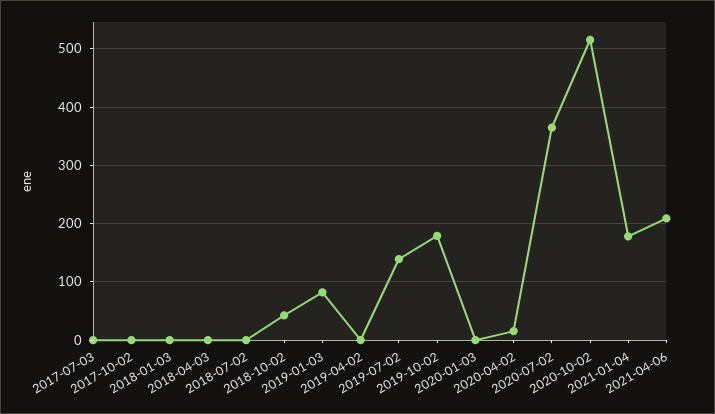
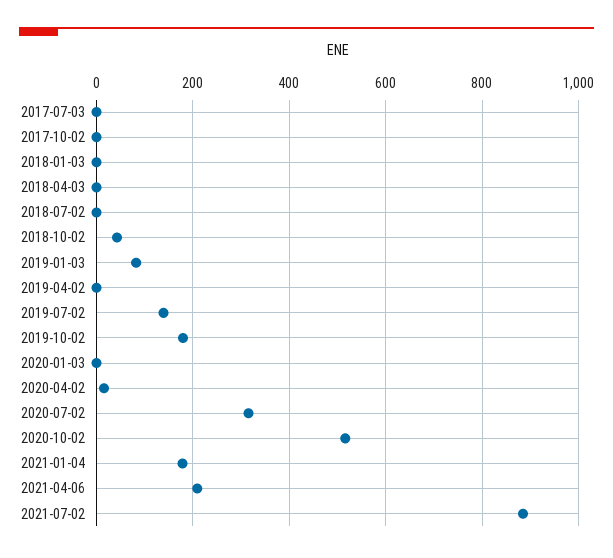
2020-07-02: 360 -> 320
2021-07-02: none -> 880

